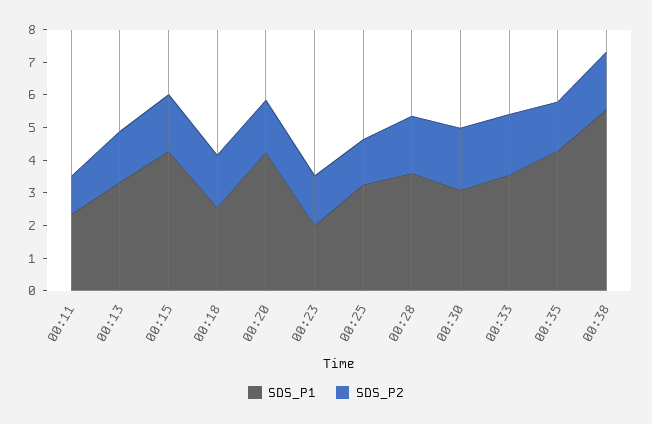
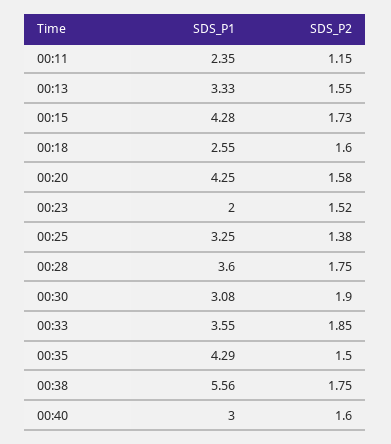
SDS_P1, 00:40: none -> 3
SDS_P2, 00:40: none -> 1.6

